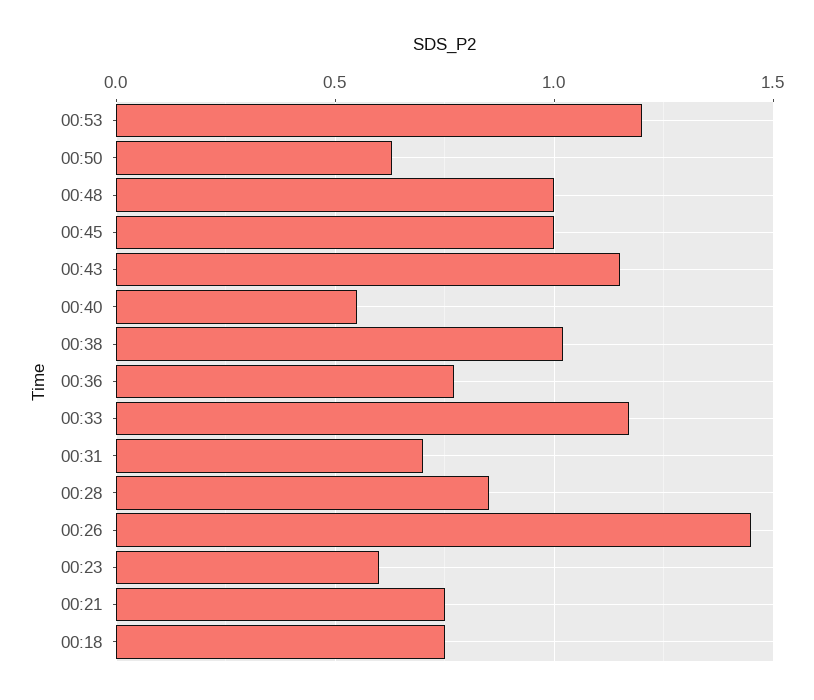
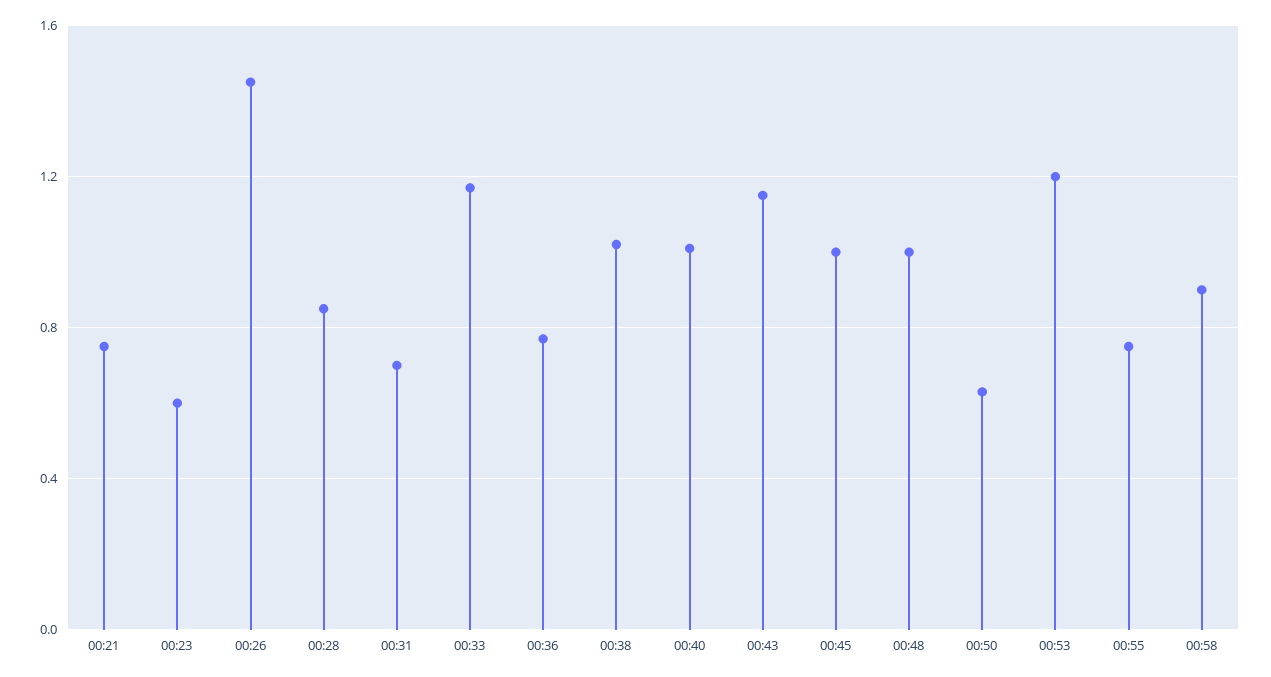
00:40: 0.55 -> 1
00:18: 0.75 -> none
00:55: none -> 0.75
00:58: none -> 0.9

